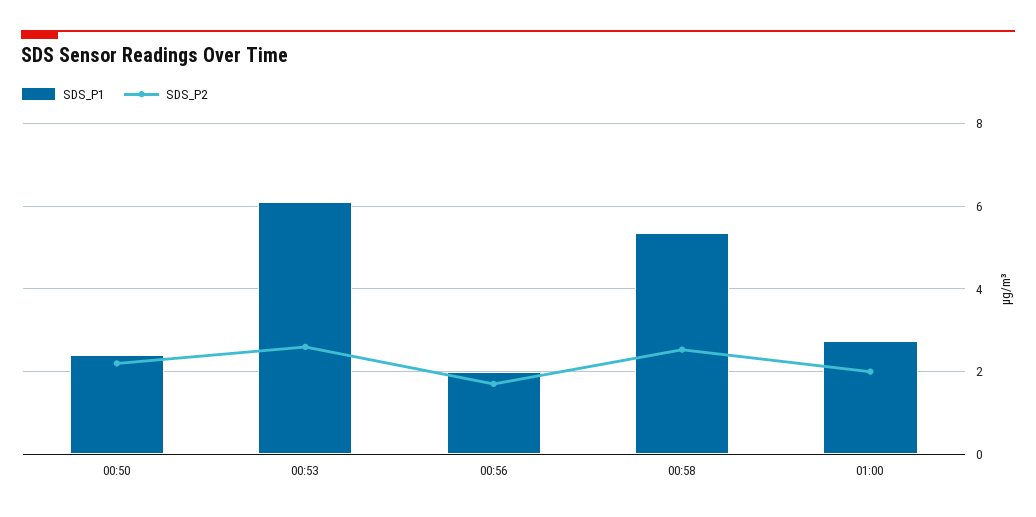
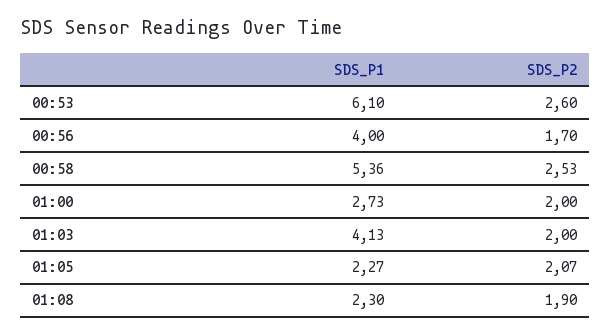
SDS_P1, 00:50: 2.4 -> none
SDS_P2, 00:50: 2.2 -> none
SDS_P1, 00:56: 2 -> 4
SDS_P1, 01:03: none -> 4.13
SDS_P2, 01:03: none -> 2
SDS_P1, 01:05: none -> 2.27
SDS_P2, 01:05: none -> 2.07
SDS_P1, 01:08: none -> 2.3
SDS_P2, 01:08: none -> 1.9

